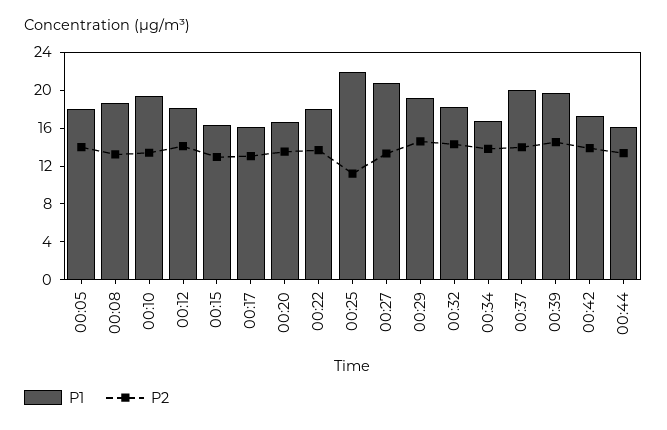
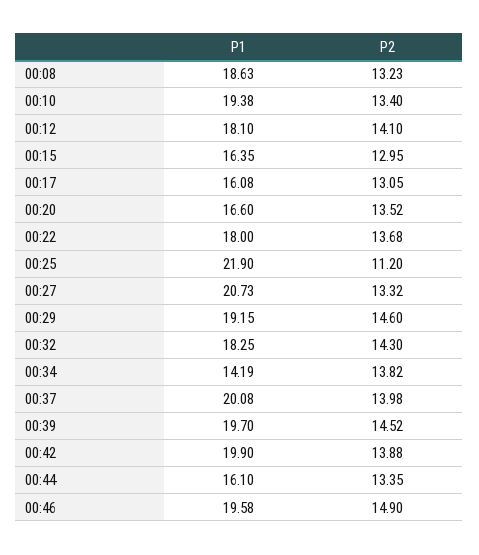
P1, 00:05: 18 -> none
P2, 00:05: 14 -> none
P1, 00:34: 17 -> 14.19
P1, 00:42: 17 -> 19.9
P1, 00:46: none -> 19.58
P2, 00:46: none -> 14.9

